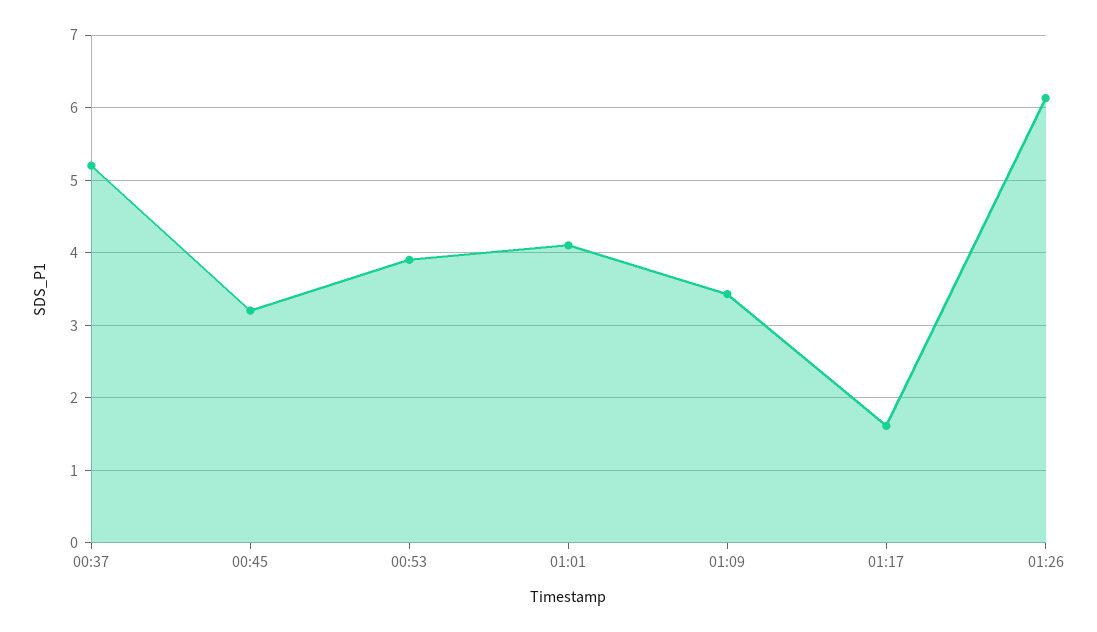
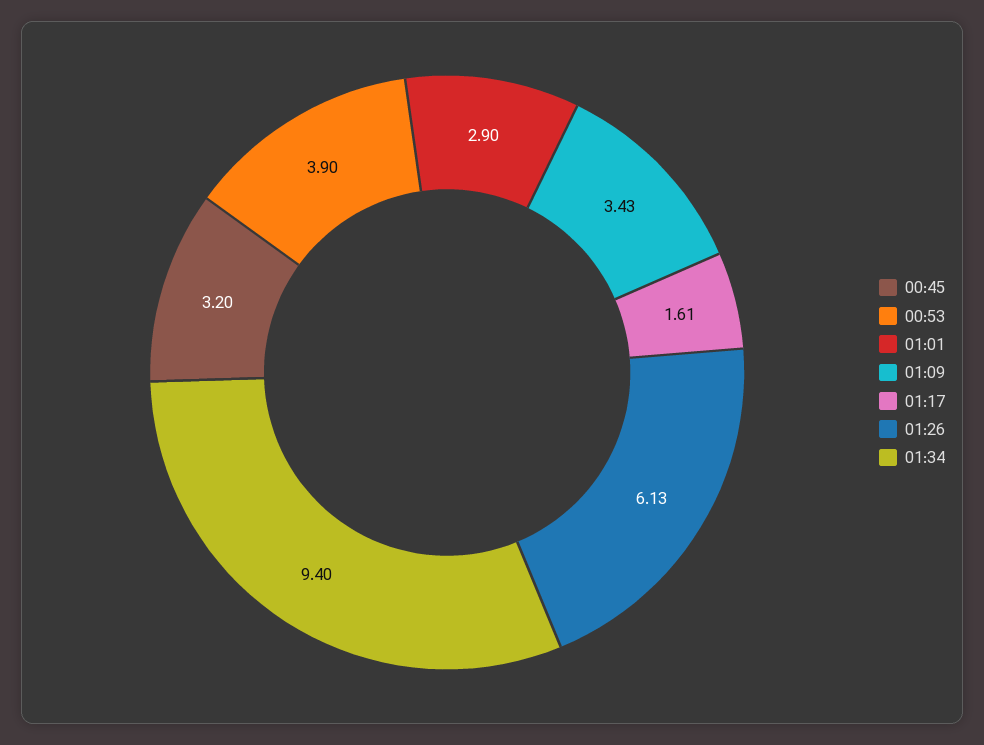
00:37: 5.2 -> none
01:01: 4.1 -> 2.9
01:34: none -> 9.4

